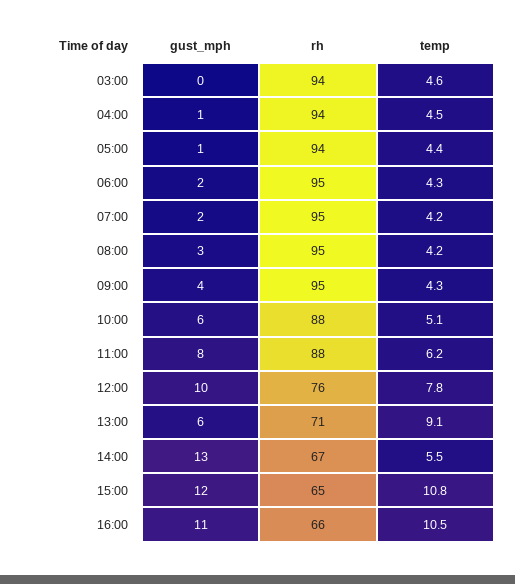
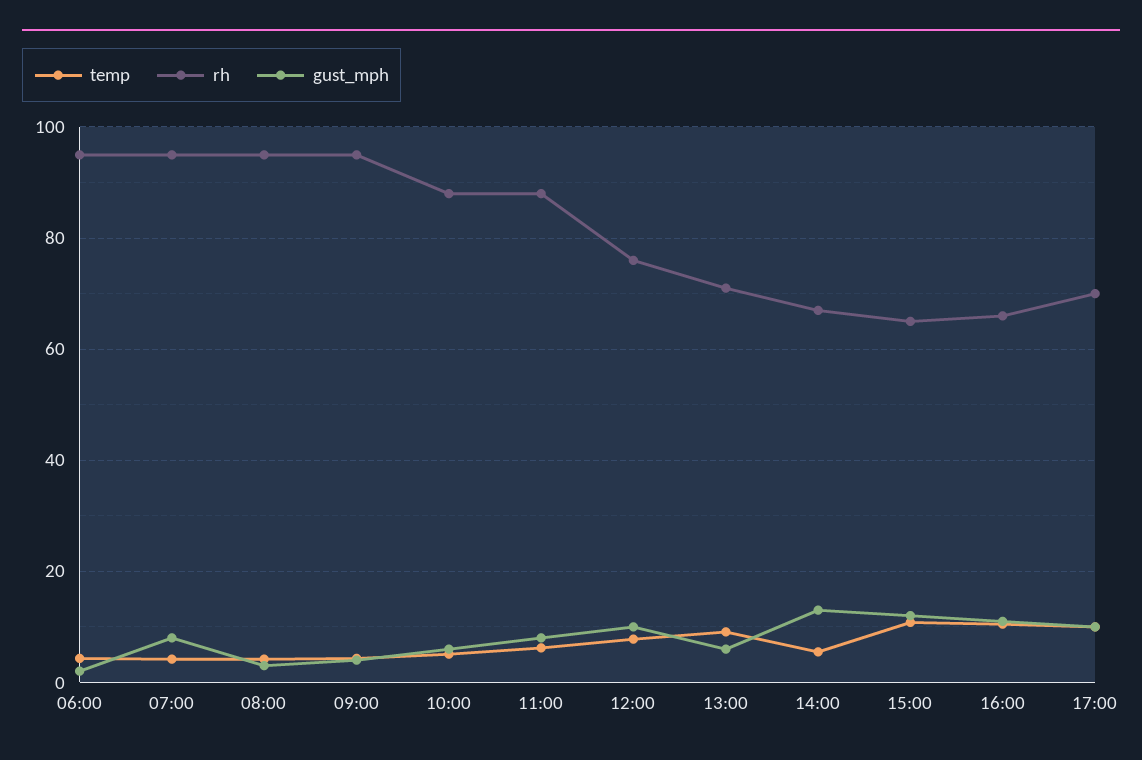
gust_mph, 03:00: 0 -> none
rh, 03:00: 94 -> none
temp, 03:00: 4.6 -> none
gust_mph, 04:00: 1 -> none
rh, 04:00: 94 -> none
temp, 04:00: 4.5 -> none
gust_mph, 05:00: 1 -> none
rh, 05:00: 94 -> none
temp, 05:00: 4.4 -> none
gust_mph, 07:00: 2 -> 8
temp, 17:00: none -> 10
rh, 17:00: none -> 70
gust_mph, 17:00: none -> 10

